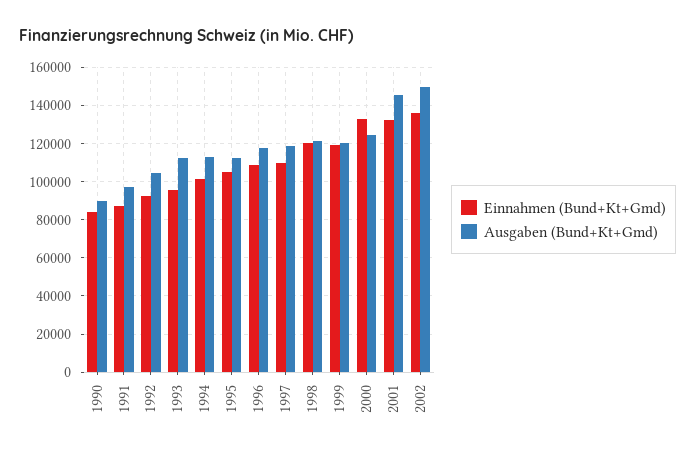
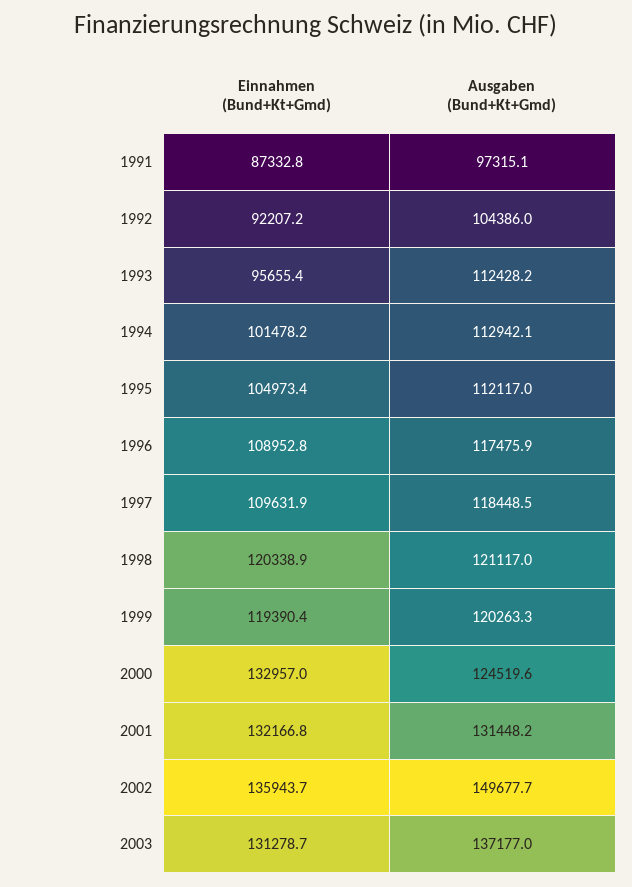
Einnahmen (Bund+Kt+Gmd), 1990: 85000 -> none
Ausgaben (Bund+Kt+Gmd), 1990: 90000 -> none
Ausgaben (Bund+Kt+Gmd), 2001: 145000 -> 131448.2
Einnahmen (Bund+Kt+Gmd), 2003: none -> 131278.7
Ausgaben (Bund+Kt+Gmd), 2003: none -> 137177

